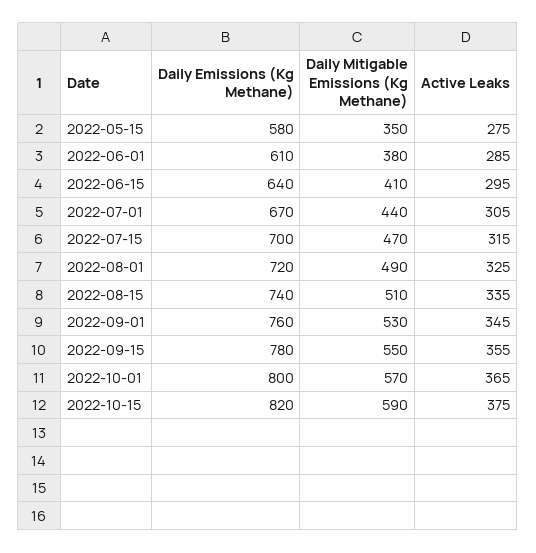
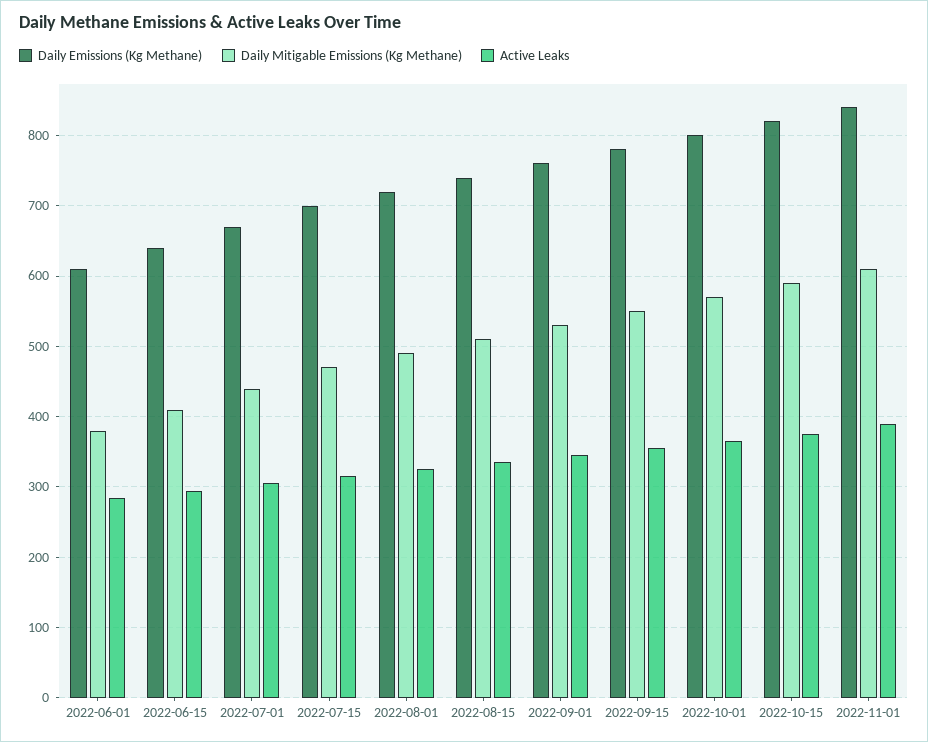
Daily Emissions (Kg Methane), 2022-05-15: 580 -> none
Daily Mitigable Emissions (Kg Methane), 2022-05-15: 350 -> none
Active Leaks, 2022-05-15: 275 -> none
Daily Emissions (Kg Methane), 2022-11-01: none -> 840
Daily Mitigable Emissions (Kg Methane), 2022-11-01: none -> 610
Active Leaks, 2022-11-01: none -> 390

